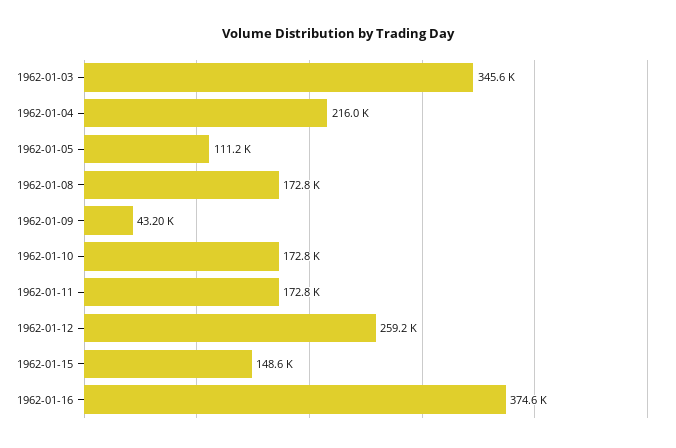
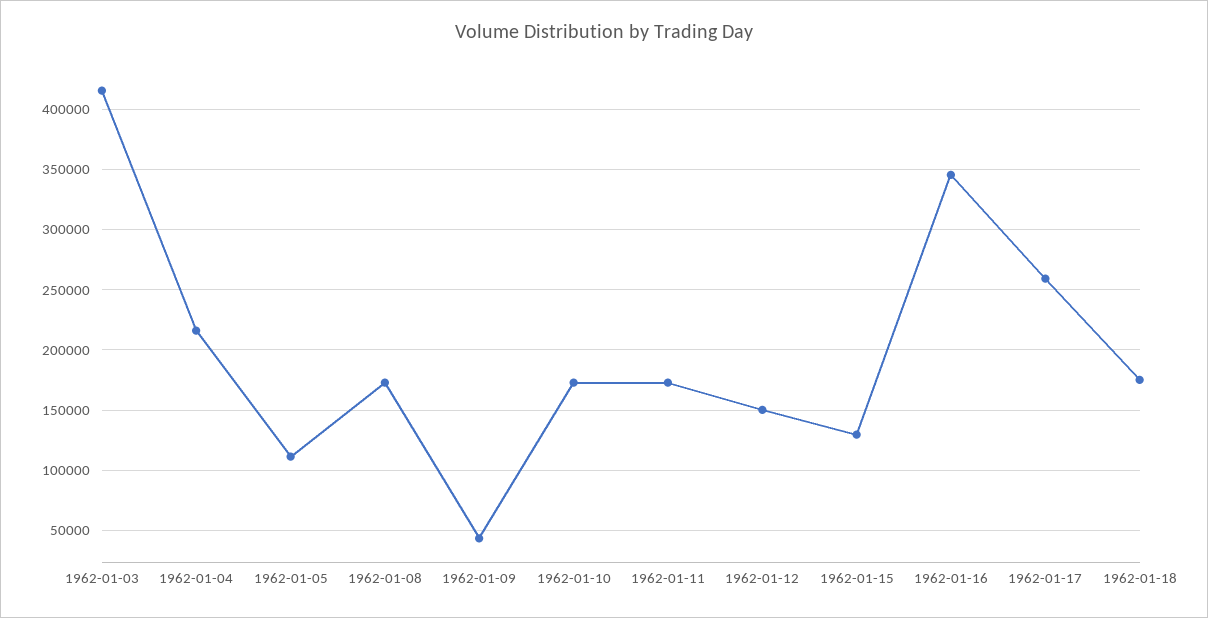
1962-01-03: 345600 -> 415000
1962-01-12: 259200 -> 150000
1962-01-15: 148600 -> 130000
1962-01-16: 374600 -> 345000
1962-01-17: none -> 260000
1962-01-18: none -> 175000

